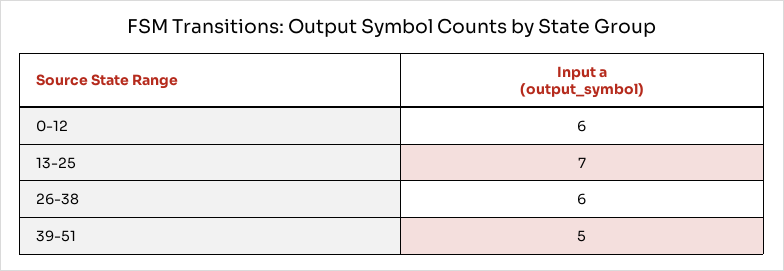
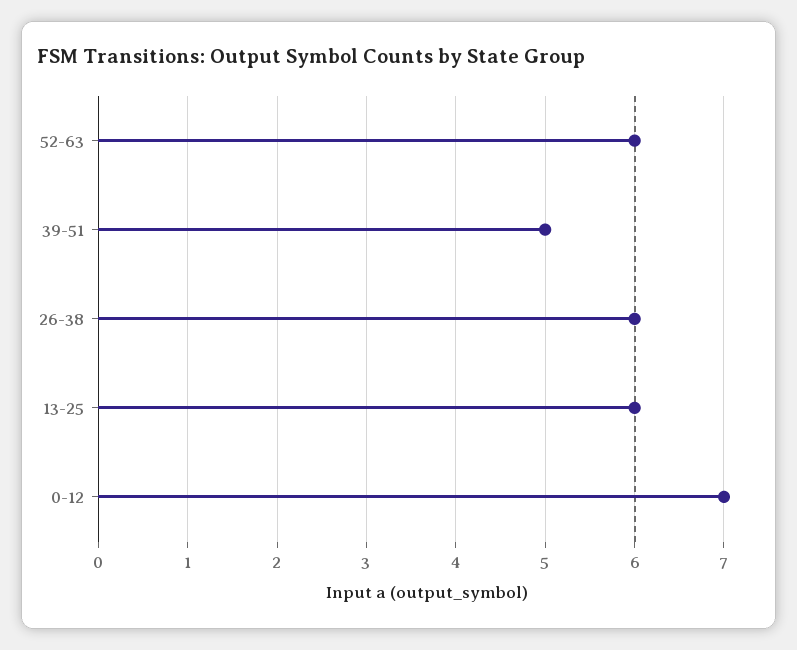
0-12: 6 -> 7
13-25: 7 -> 6
52-63: none -> 6

